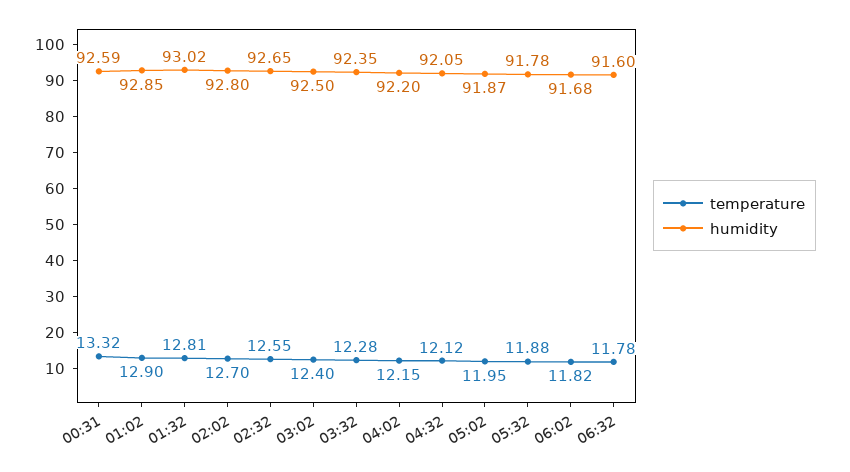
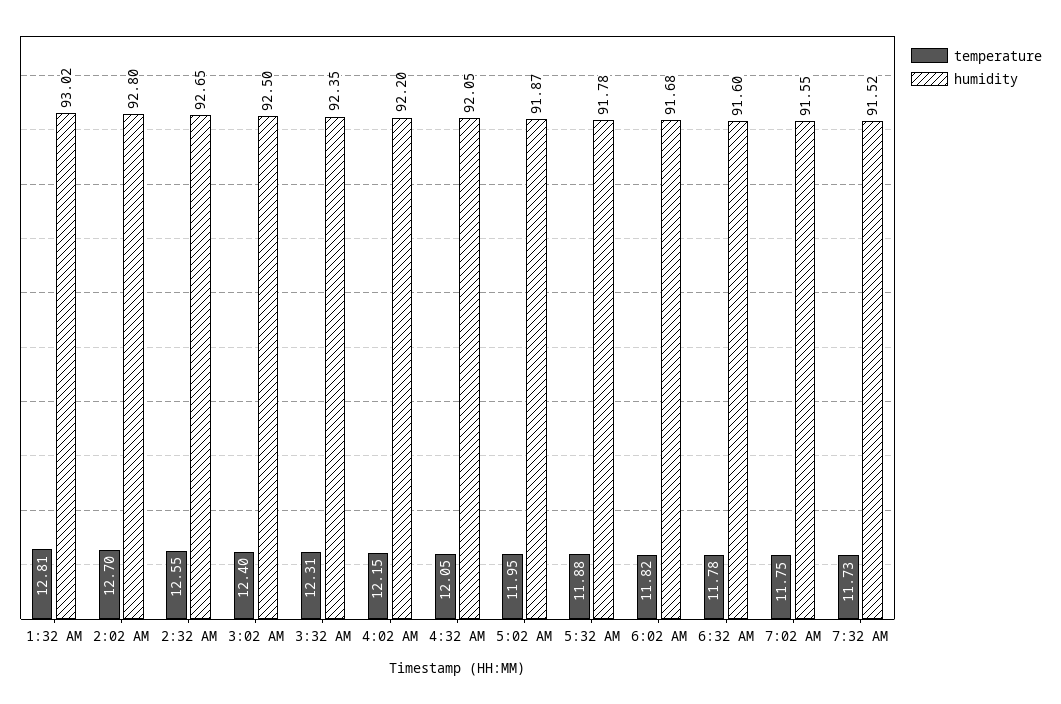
temperature, 00:31: 13.32 -> none
humidity, 00:31: 92.59 -> none
temperature, 01:02: 12.9 -> none
humidity, 01:02: 92.85 -> none
temperature, 03:32: 12.28 -> 12.31
temperature, 04:32: 12.12 -> 12.05
temperature, 7:02 AM: none -> 11.75
humidity, 7:02 AM: none -> 91.55
temperature, 7:32 AM: none -> 11.73
humidity, 7:32 AM: none -> 91.52

